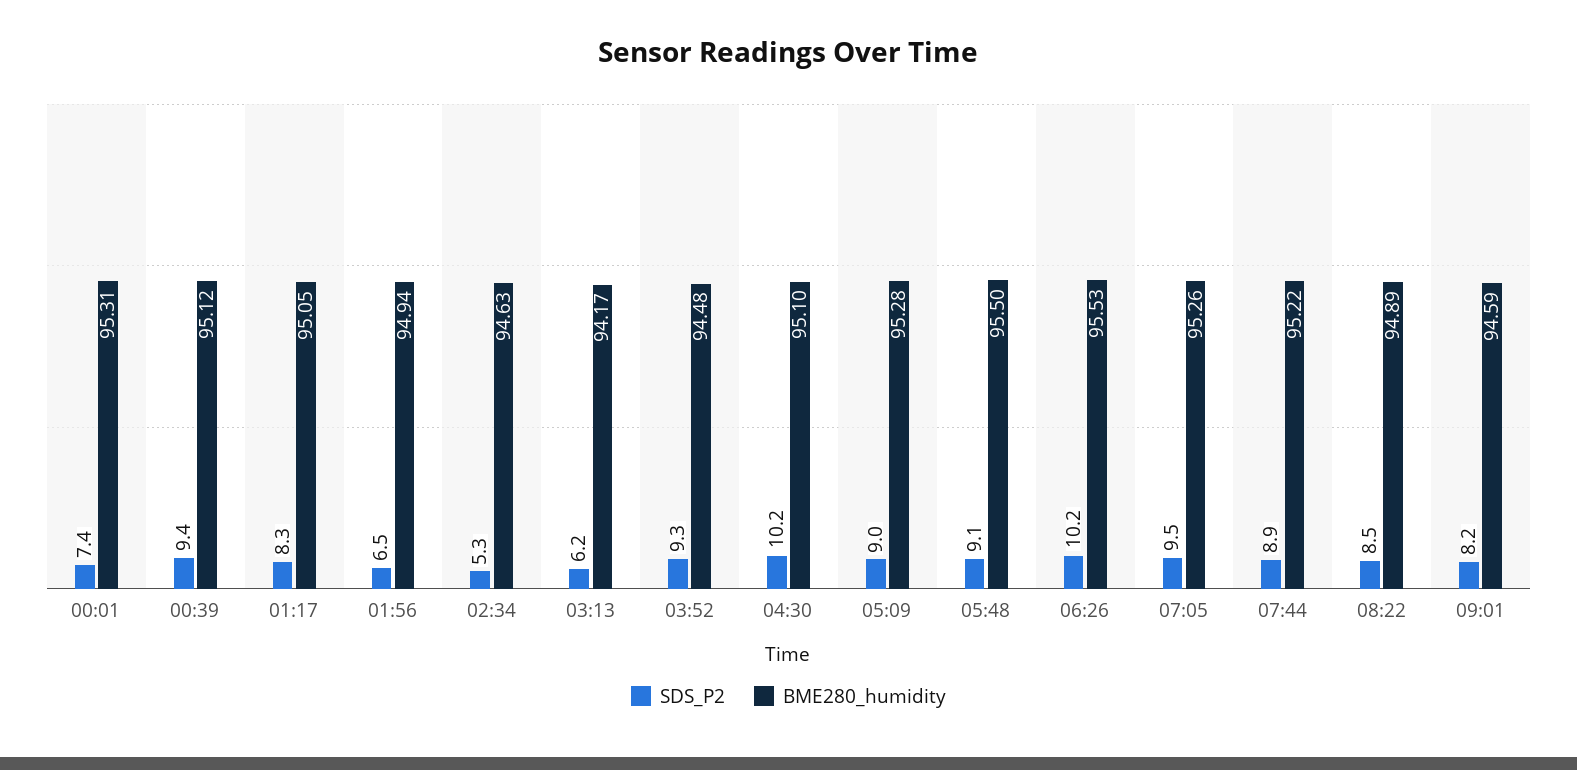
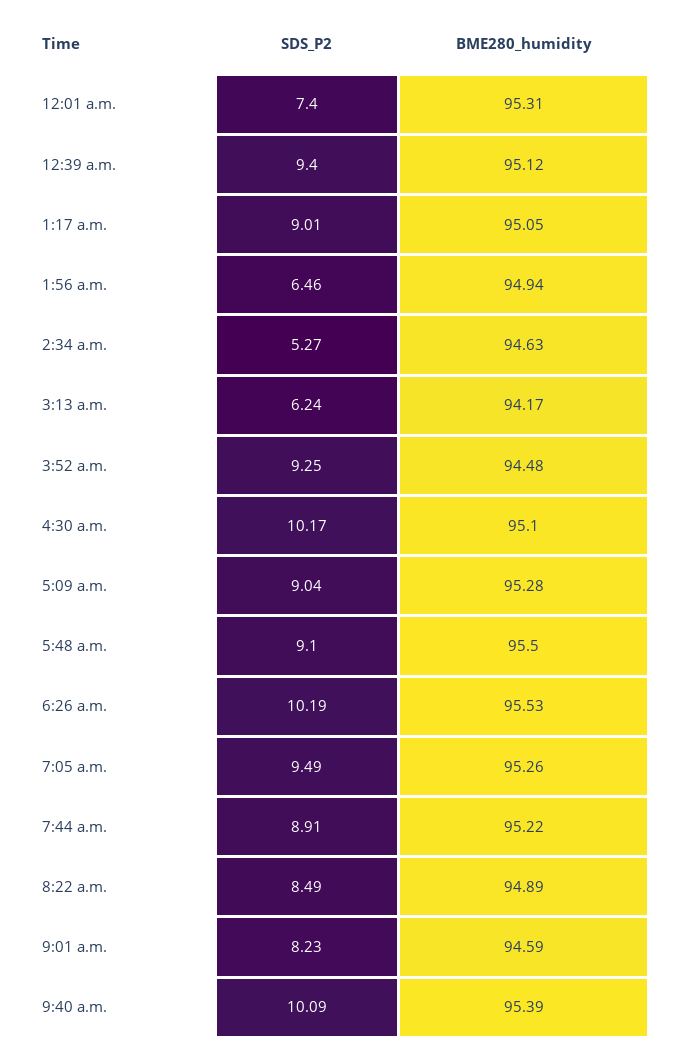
SDS_P2, 01:17: 8.3 -> 9.01
SDS_P2, 9:40 a.m.: none -> 10.09
BME280_humidity, 9:40 a.m.: none -> 95.39

